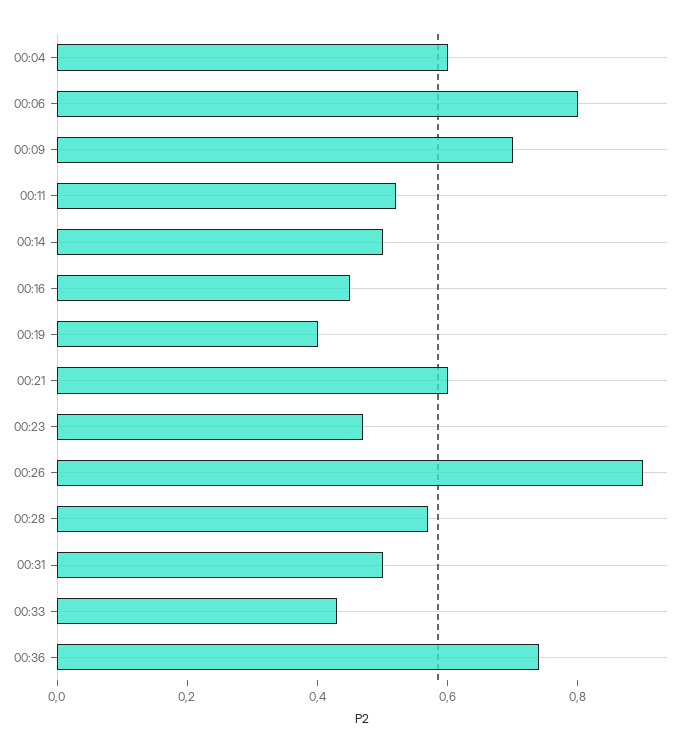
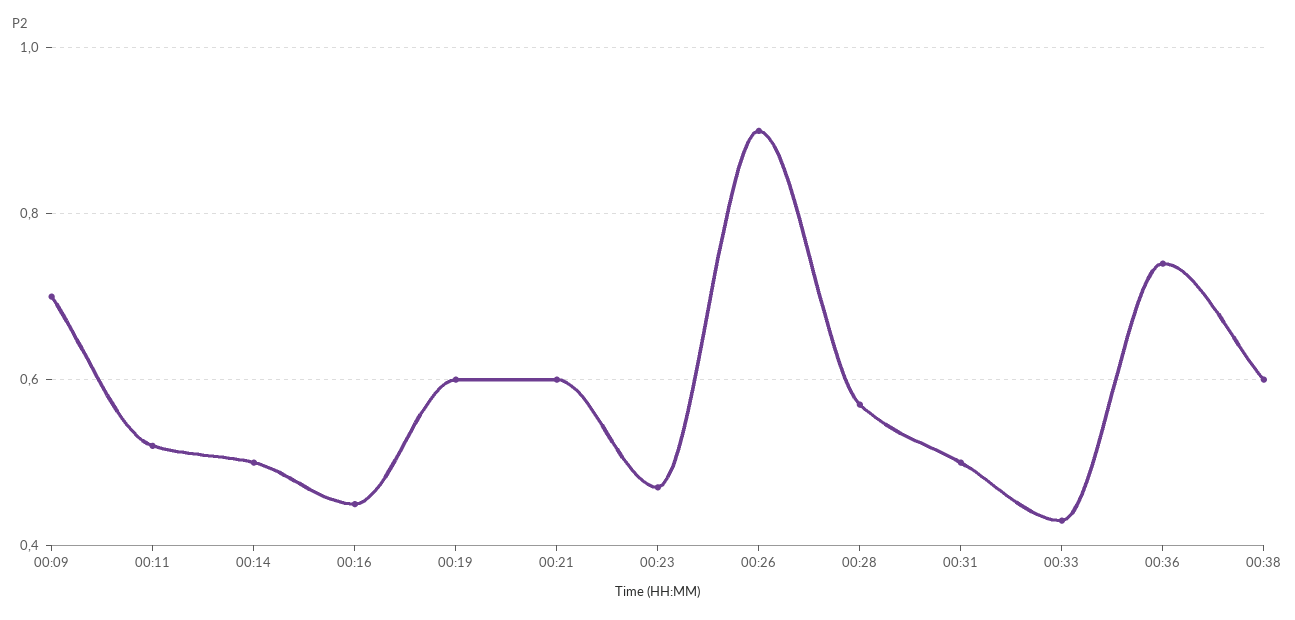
00:04: 0.6 -> none
00:06: 0.8 -> none
00:19: 0.4 -> 0.6
00:38: none -> 0.6

